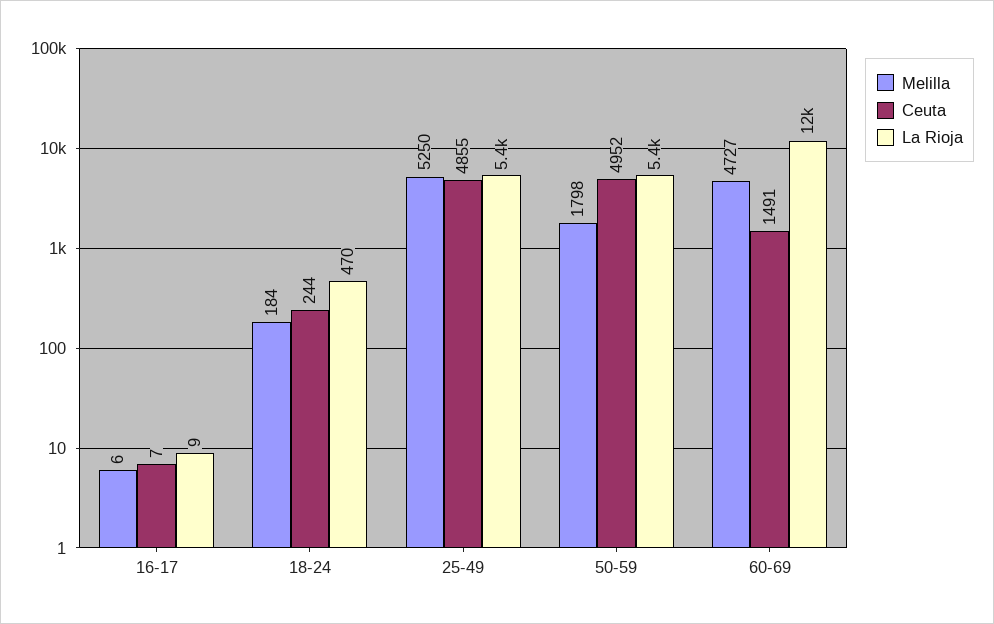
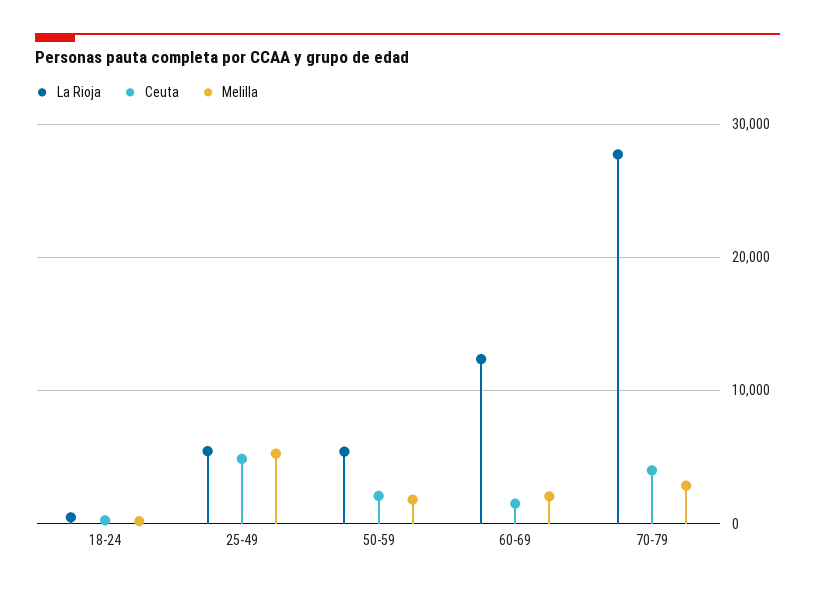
Melilla, 16-17: 6 -> none
Ceuta, 16-17: 7 -> none
La Rioja, 16-17: 9 -> none
Ceuta, 50-59: 4952 -> 2000
Melilla, 60-69: 4727 -> 2000
La Rioja, 70-79: none -> 28000
Ceuta, 70-79: none -> 4000
Melilla, 70-79: none -> 3000

